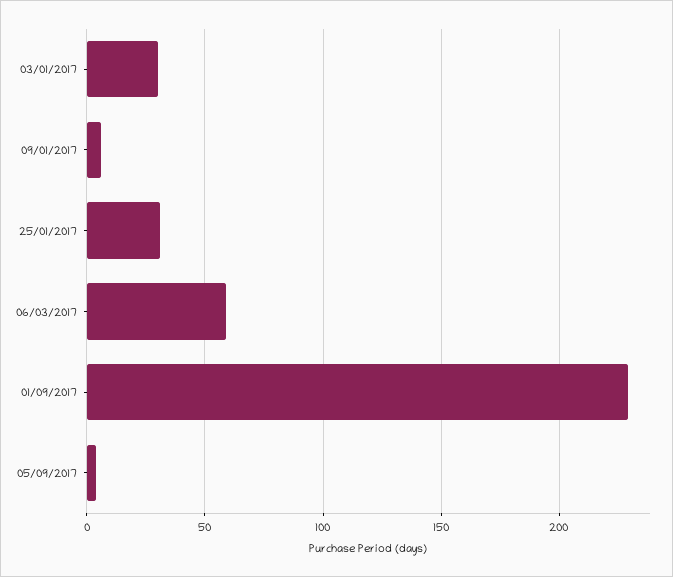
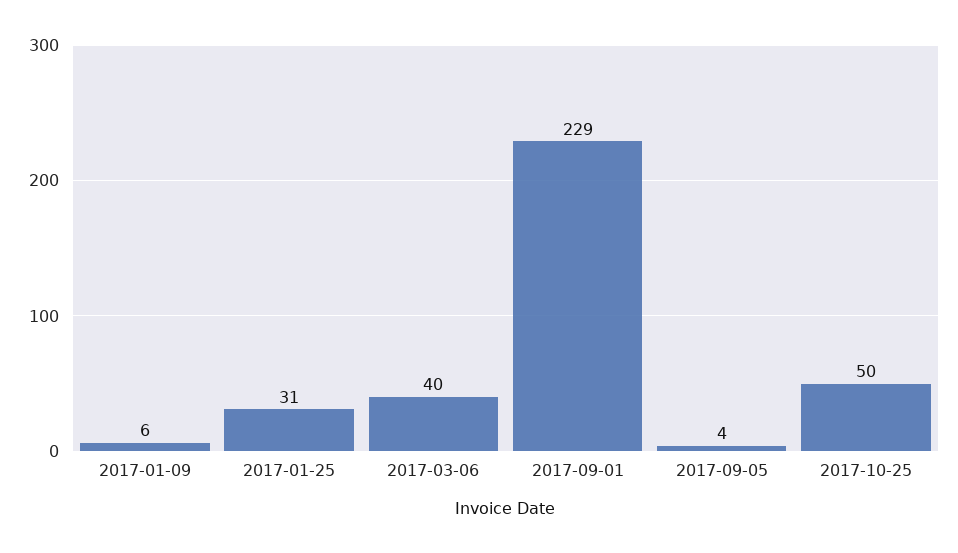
03/01/2017: 30 -> none
06/03/2017: 60 -> 40
2017-10-25: none -> 50

